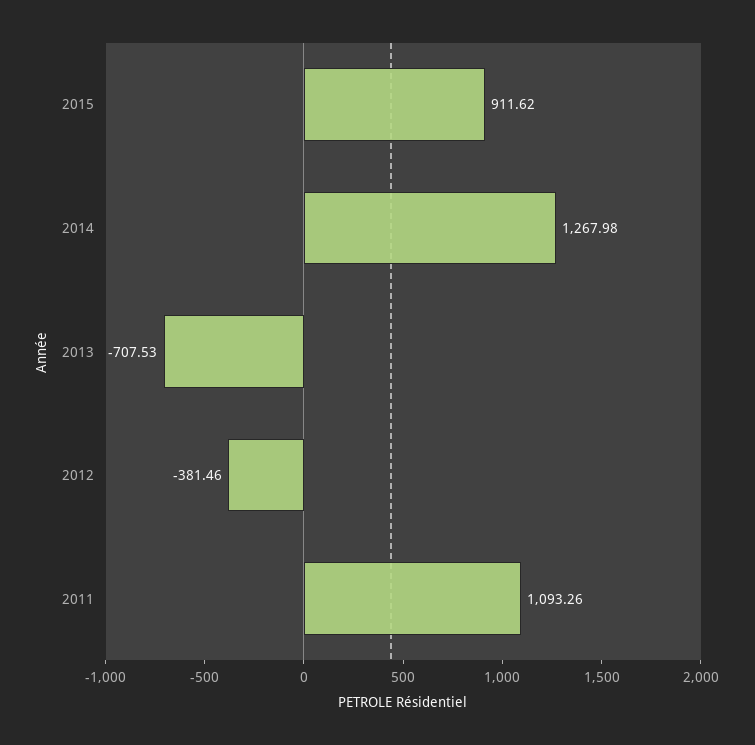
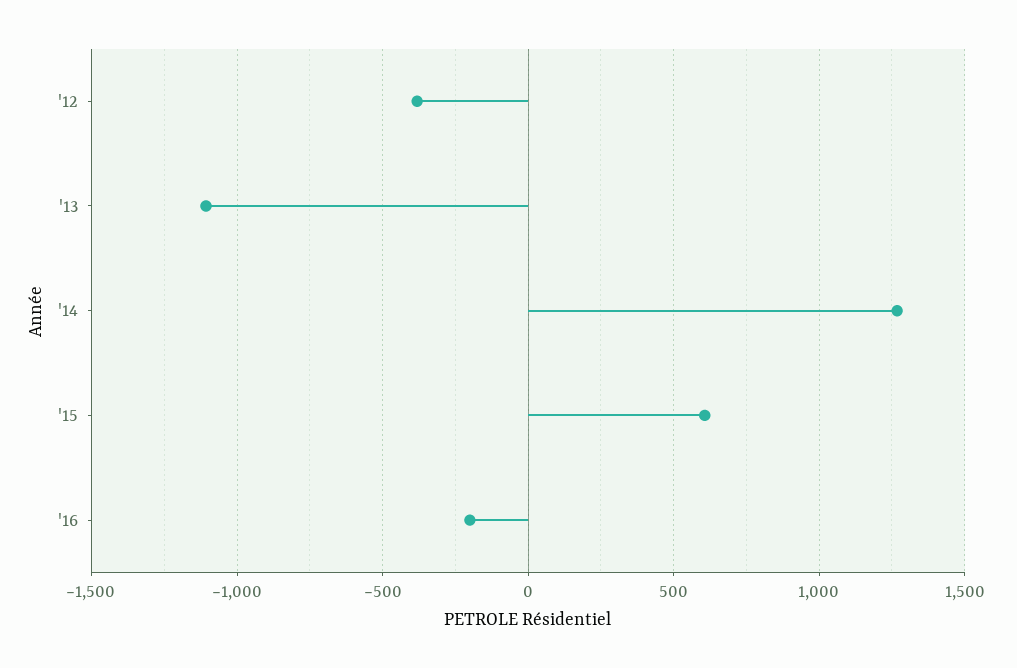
2015: 911.62 -> 600
2013: -707.53 -> -1100
2011: 1093.26 -> none
'16: none -> -200

